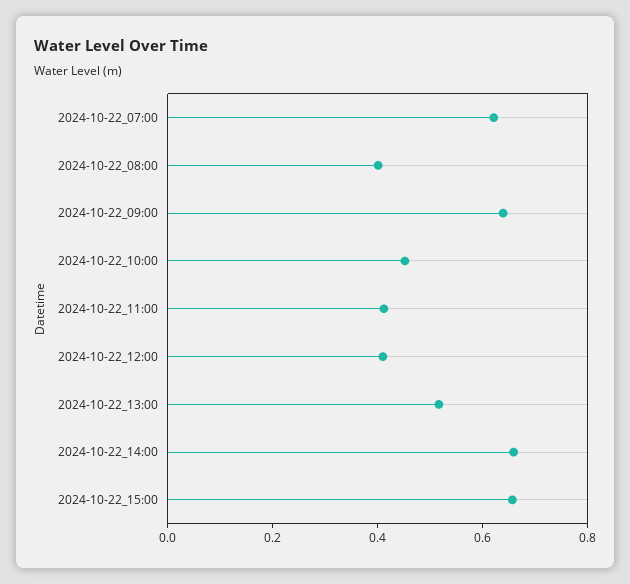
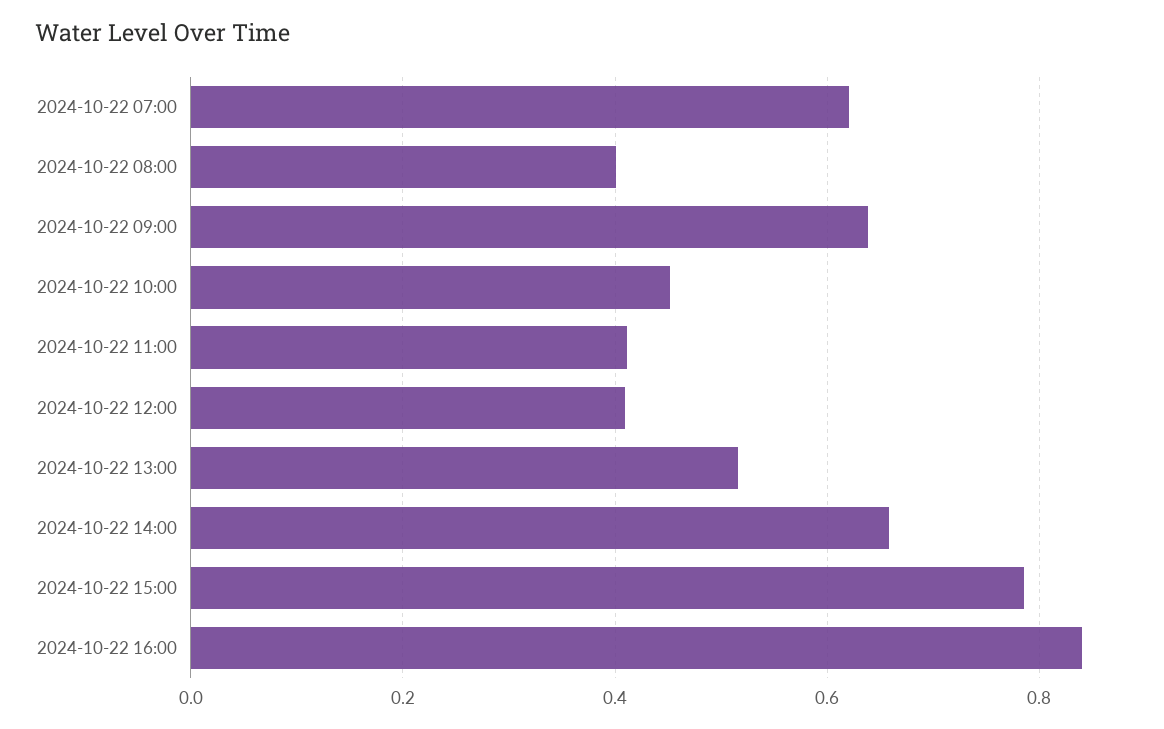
2024-10-22_15:00: 0.65 -> 0.78
2024-10-22 16:00: none -> 0.84

